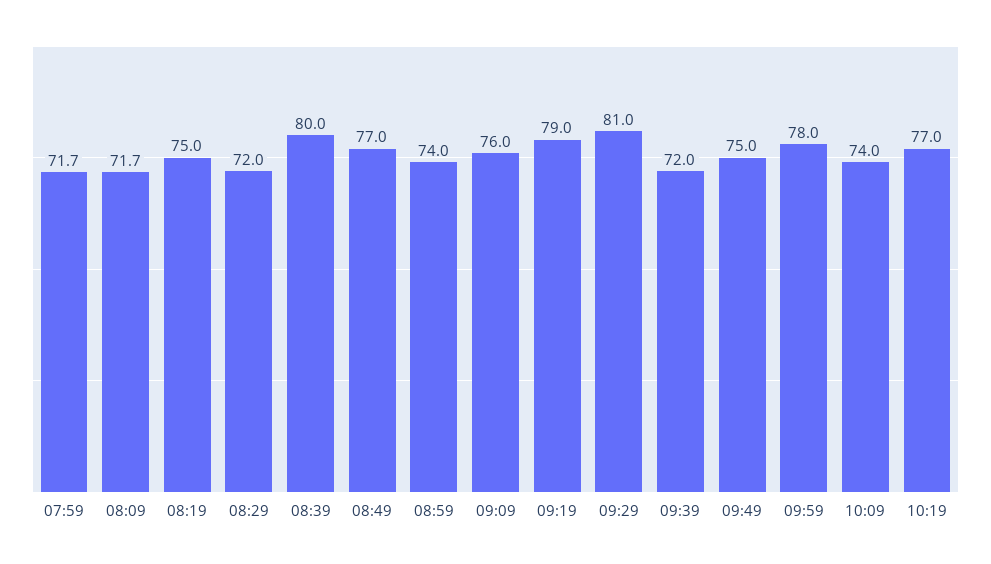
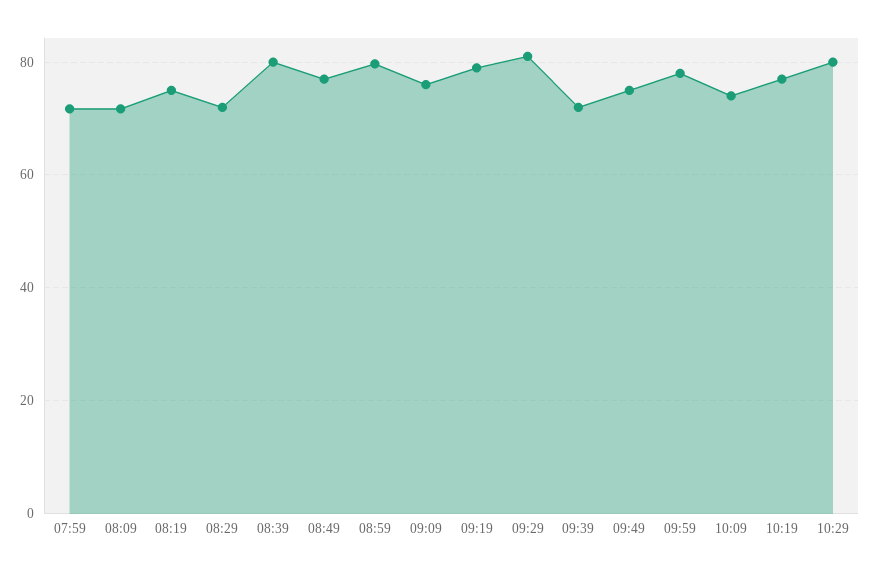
08:59: 74 -> 80
10:29: none -> 80

